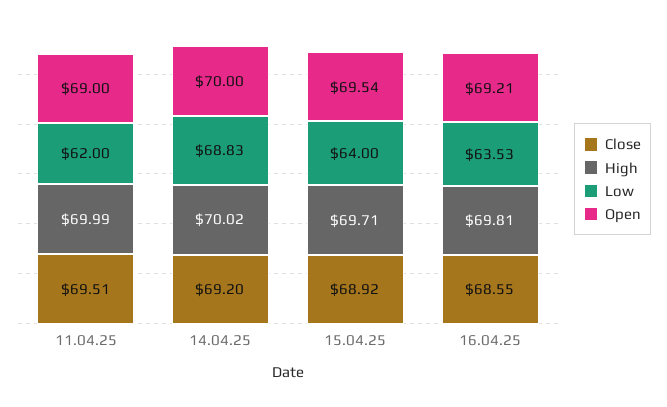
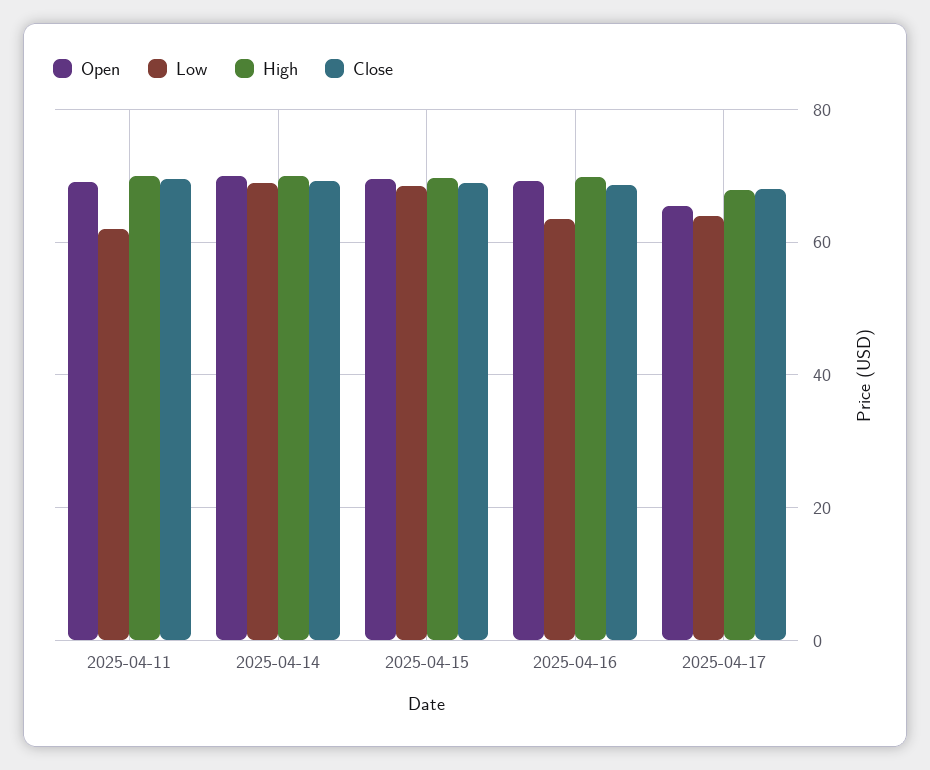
Low, 15.04.25: 64 -> 68
Open, 2025-04-17: none -> 66
Low, 2025-04-17: none -> 64
High, 2025-04-17: none -> 68
Close, 2025-04-17: none -> 68

